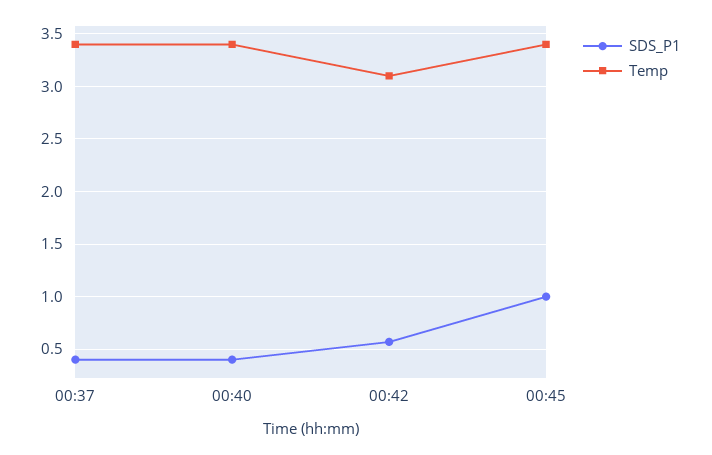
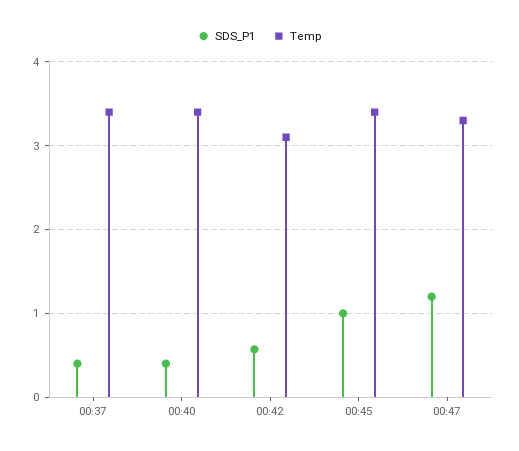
SDS_P1, 00:47: none -> 1.2
Temp, 00:47: none -> 3.3

